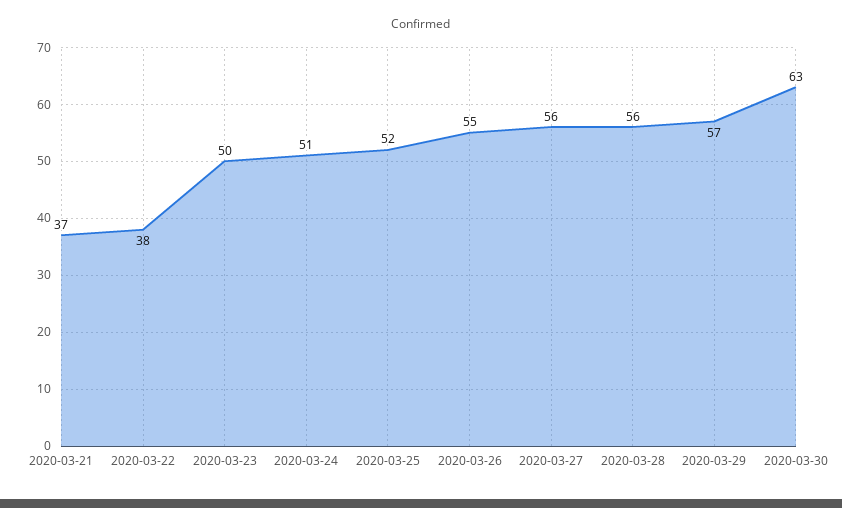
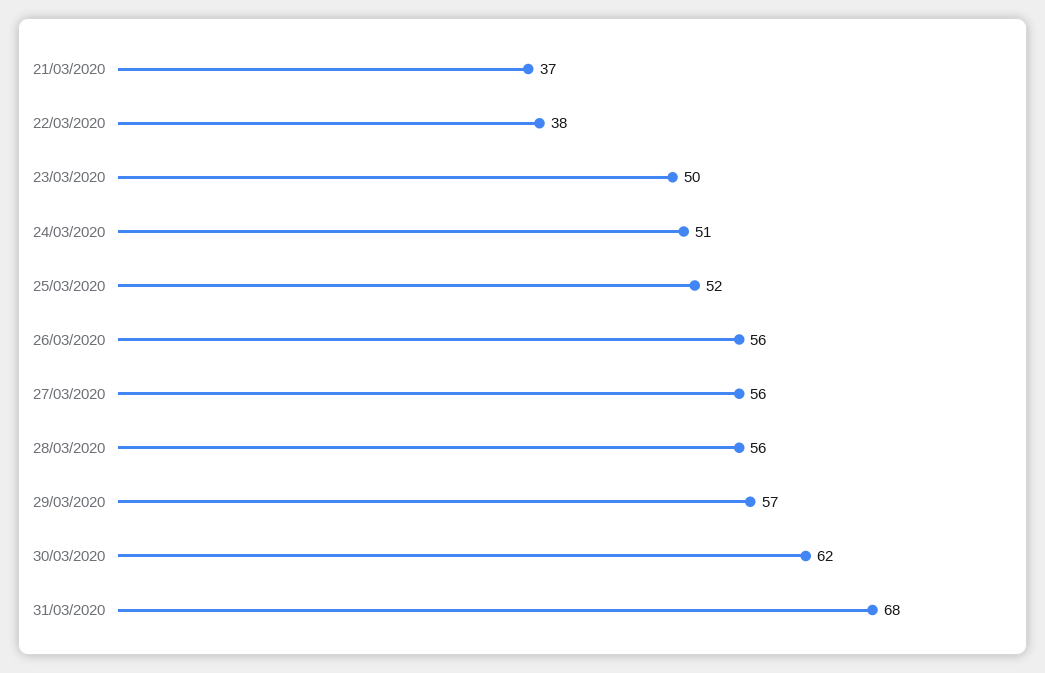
2020-03-26: 55 -> 56
2020-03-30: 63 -> 62
31/03/2020: none -> 68

